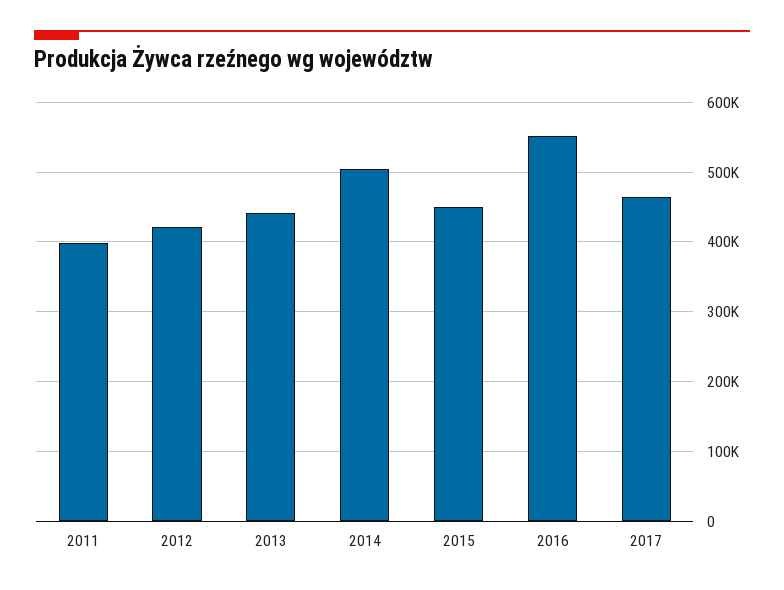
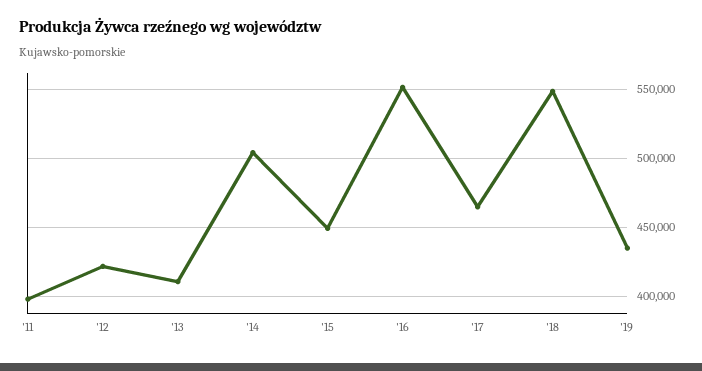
2013: 440000 -> 410000
'18: none -> 550000
'19: none -> 435000

